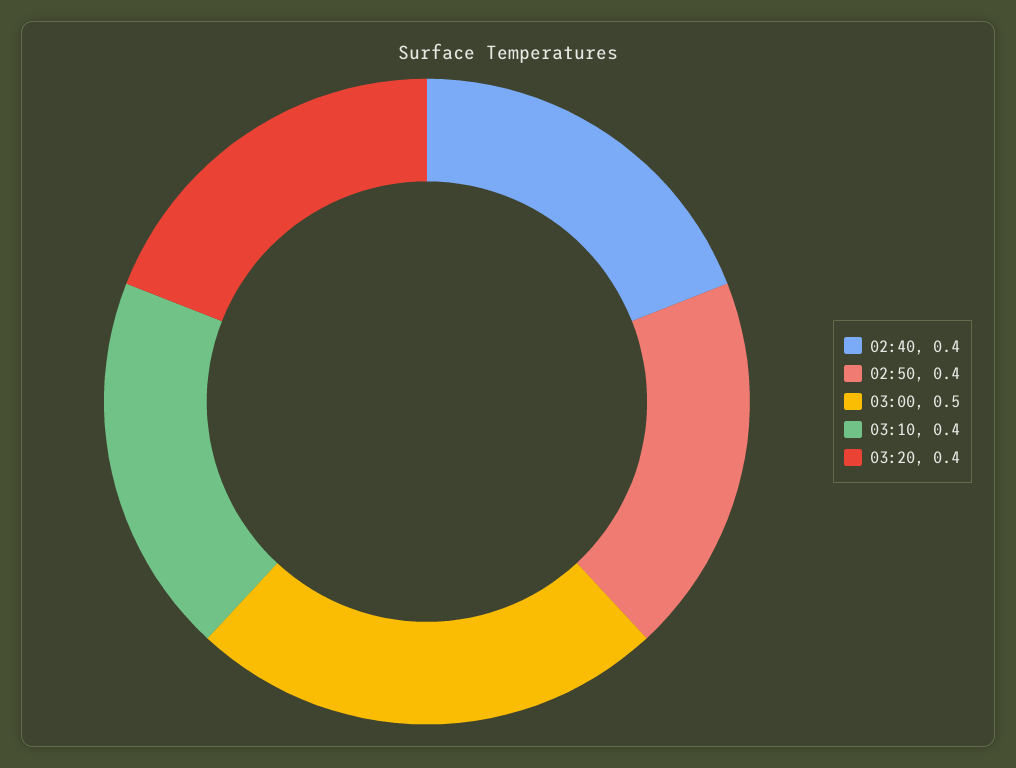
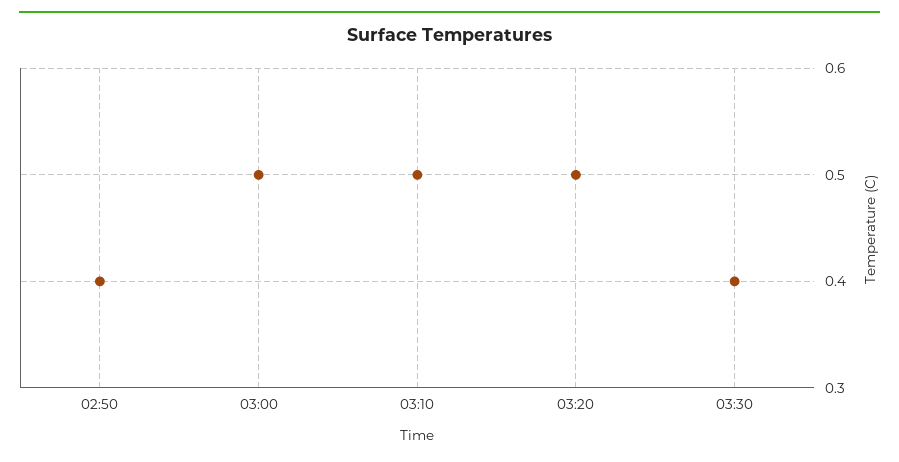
02:40: 0.4 -> none
03:10: 0.4 -> 0.5
03:20: 0.4 -> 0.5
03:30: none -> 0.4

